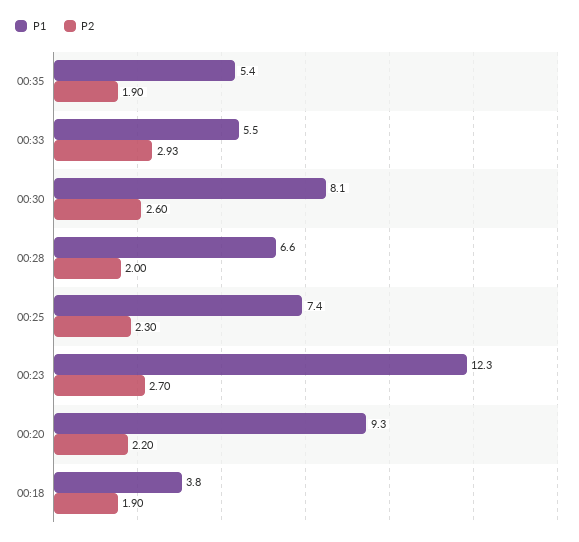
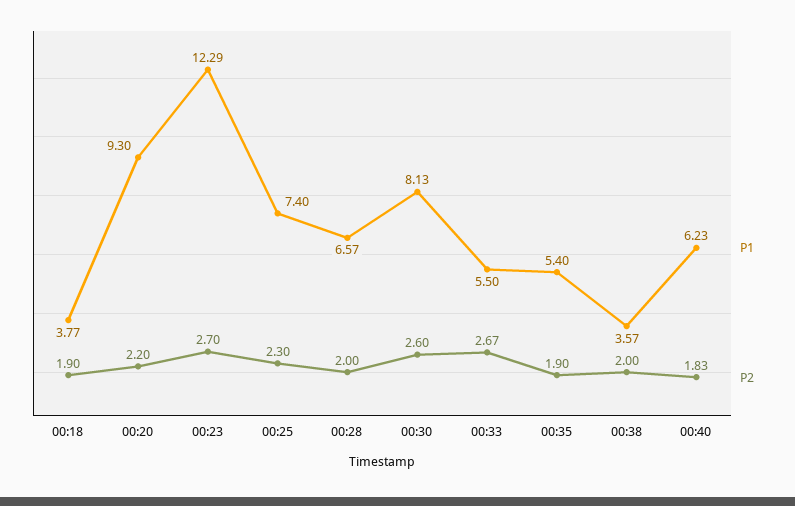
P2, 00:33: 2.93 -> 2.67
P1, 00:38: none -> 3.57
P2, 00:38: none -> 2
P1, 00:40: none -> 6.23
P2, 00:40: none -> 1.83

